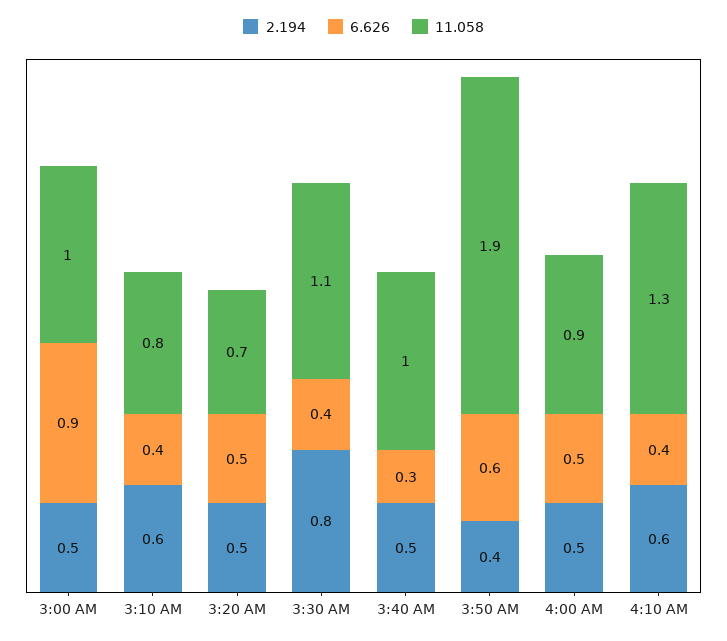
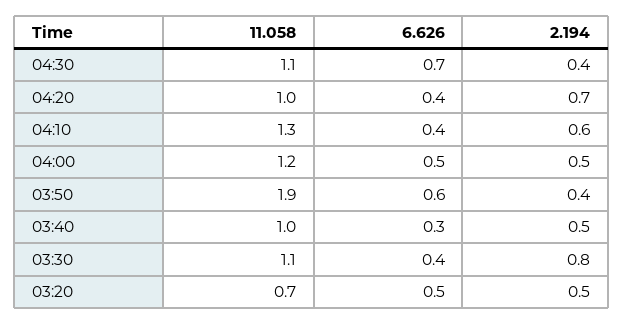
2.194, 3:00 AM: 0.5 -> none
6.626, 3:00 AM: 0.9 -> none
11.058, 3:00 AM: 1 -> none
2.194, 3:10 AM: 0.6 -> none
6.626, 3:10 AM: 0.4 -> none
11.058, 3:10 AM: 0.8 -> none
11.058, 4:00 AM: 0.9 -> 1.2
11.058, 04:30: none -> 1.1
6.626, 04:30: none -> 0.7
2.194, 04:30: none -> 0.4
11.058, 04:20: none -> 1
6.626, 04:20: none -> 0.4
2.194, 04:20: none -> 0.7

